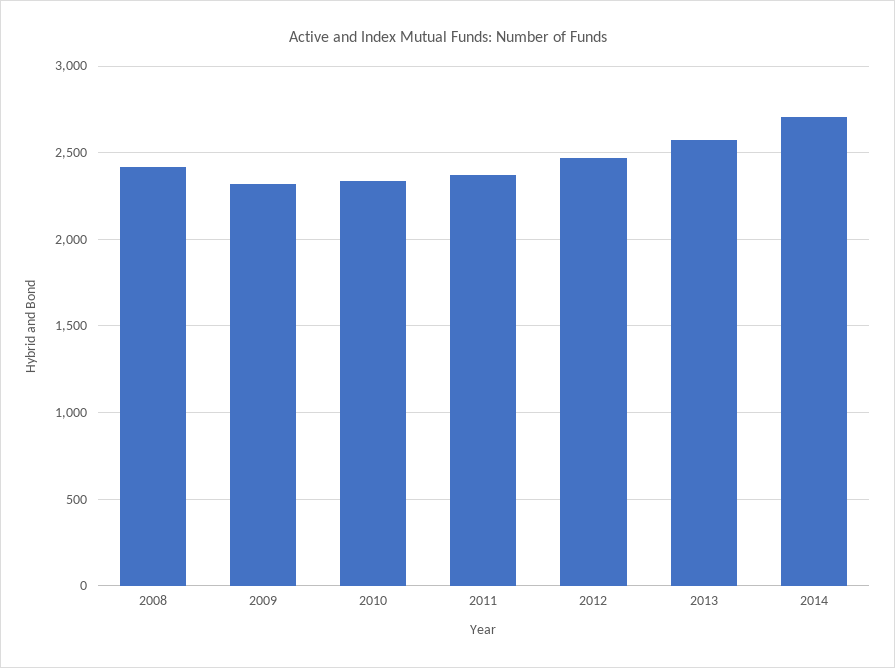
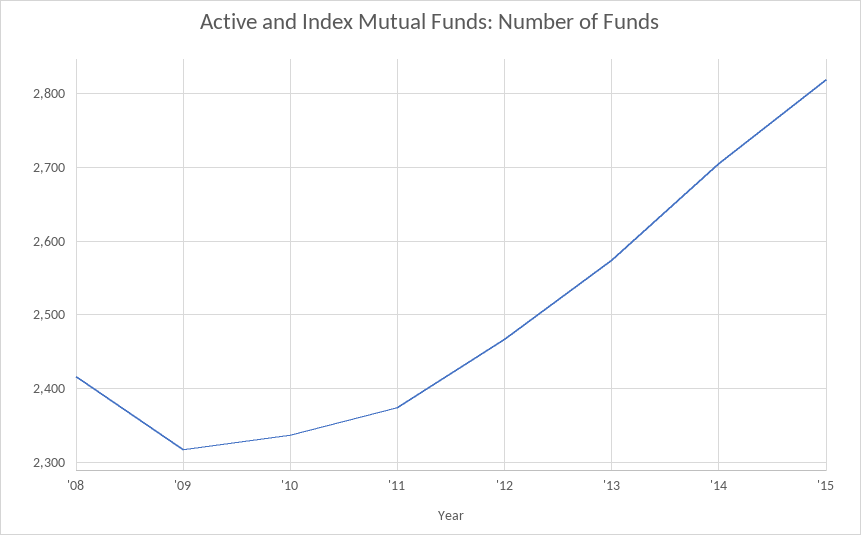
'15: none -> 2820

